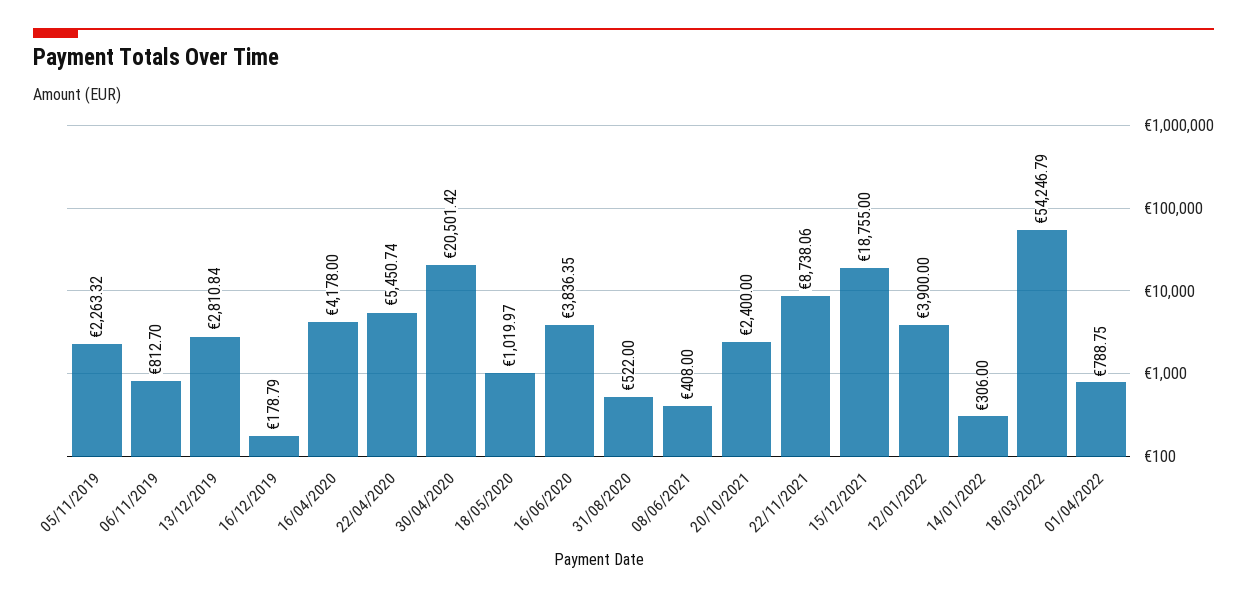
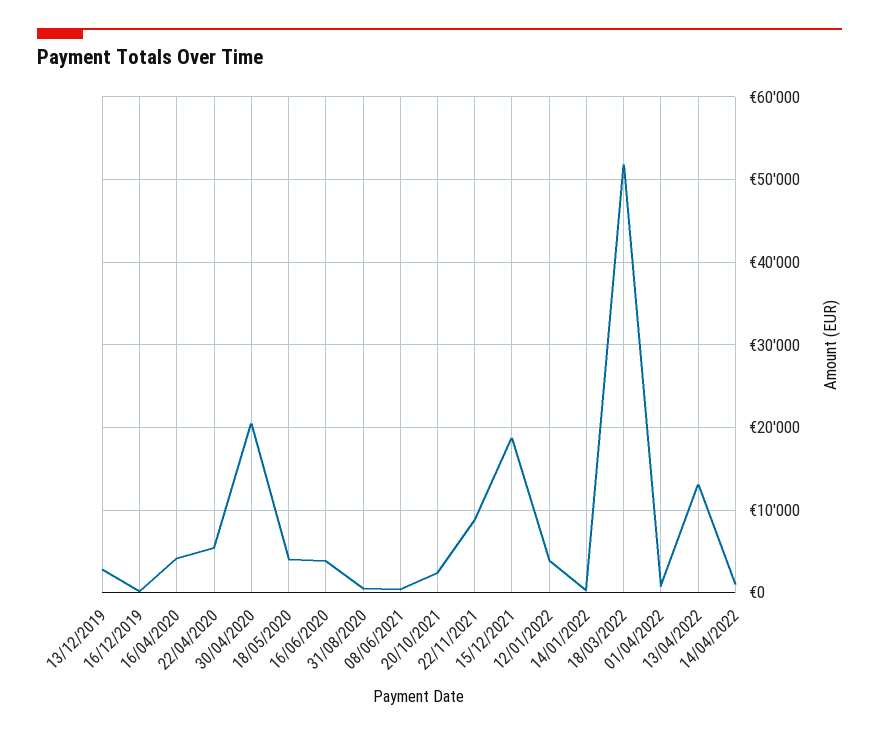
05/11/2019: 2263.32 -> none
06/11/2019: 812.7 -> none
18/05/2020: 1019.97 -> 4000
18/03/2022: 54246.79 -> 52000
13/04/2022: none -> 13000
14/04/2022: none -> 1000

